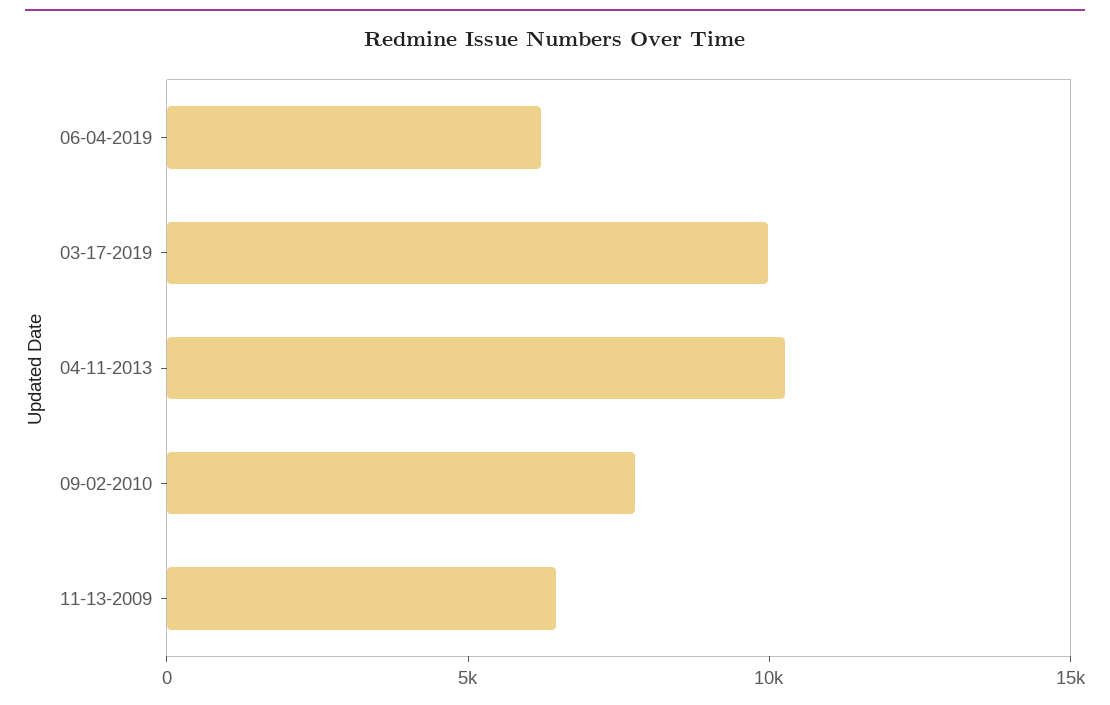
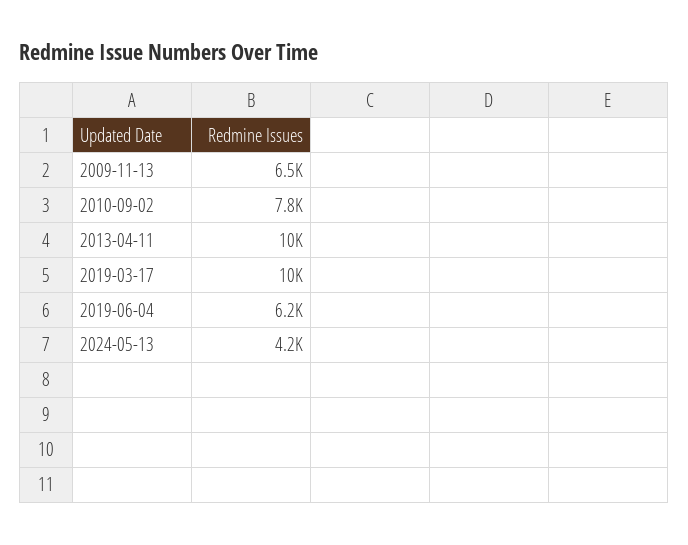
2024-05-13: none -> 4200

